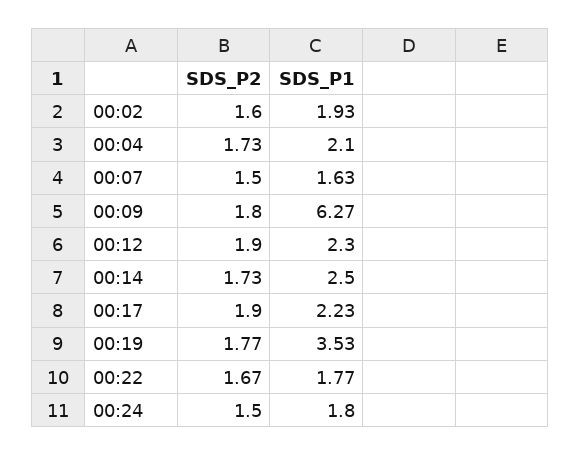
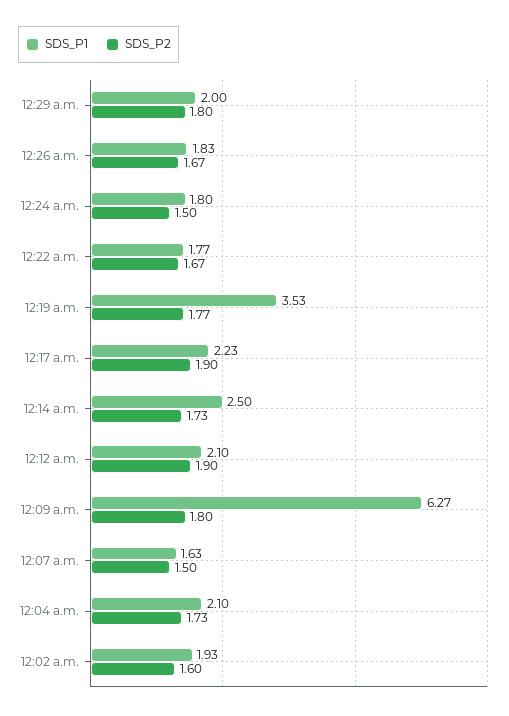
SDS_P1, 00:12: 2.3 -> 2.1
SDS_P1, 12:29 a.m.: none -> 2
SDS_P2, 12:29 a.m.: none -> 1.8
SDS_P1, 12:26 a.m.: none -> 1.83
SDS_P2, 12:26 a.m.: none -> 1.67

